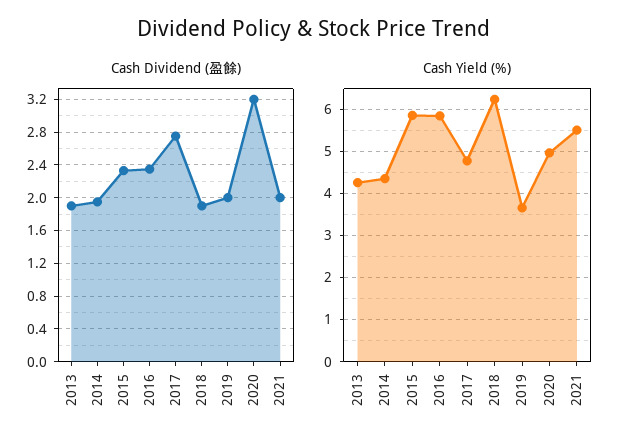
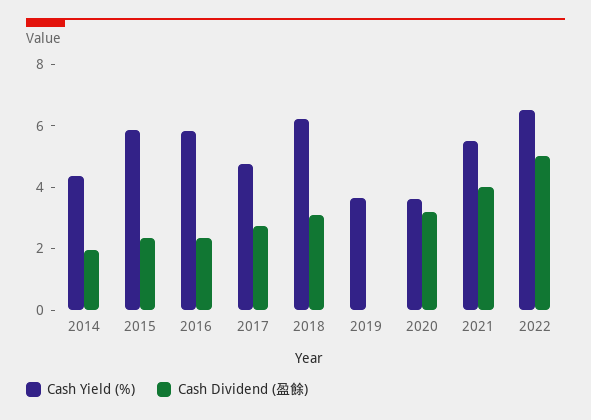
Cash Dividend (盈餘), 2013: 1.9 -> none
Cash Dividend (盈餘), 2018: 1.9 -> 3
Cash Dividend (盈餘), 2019: 2 -> 0
Cash Dividend (盈餘), 2021: 2 -> 4
Cash Yield (%), 2013: 4.2 -> none
Cash Yield (%), 2020: 5 -> 3.5
Cash Yield (%), 2022: none -> 6.5
Cash Dividend (盈餘), 2022: none -> 5

